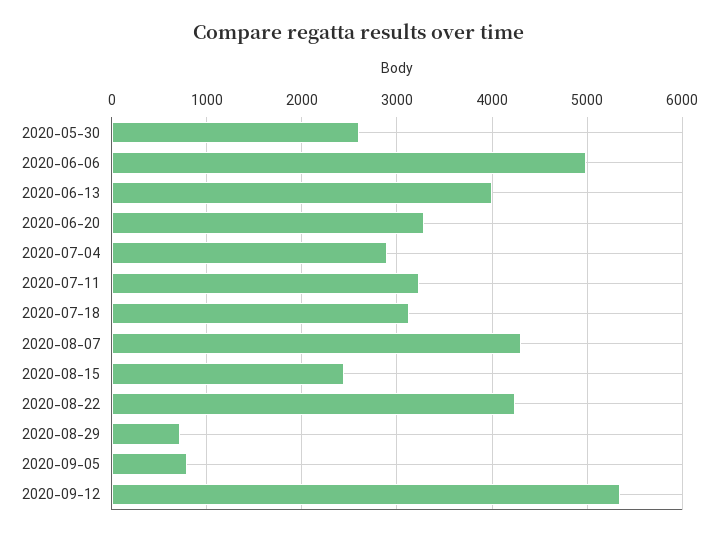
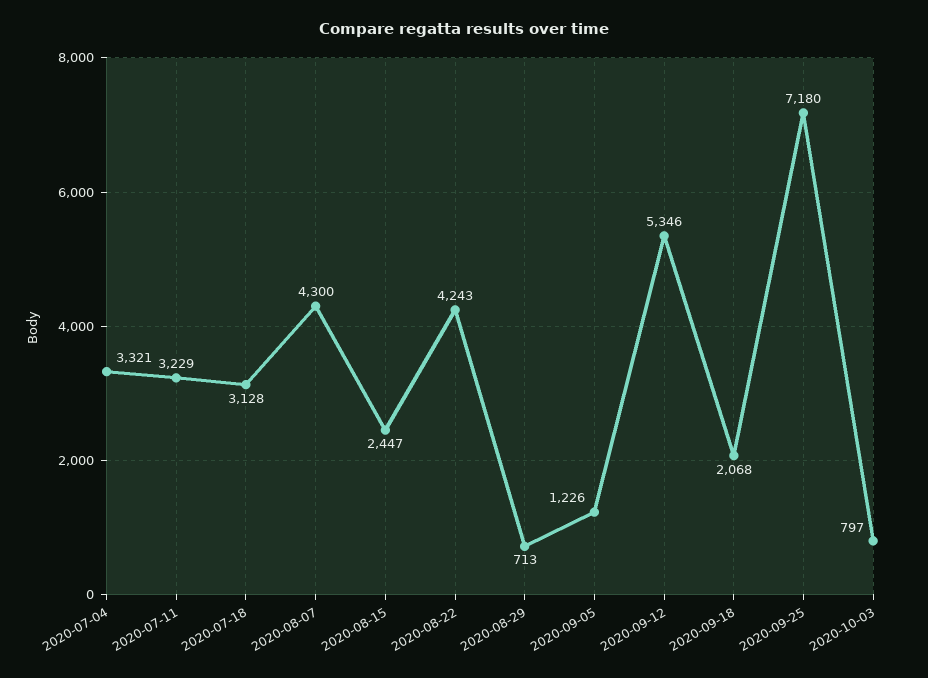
2020-05-30: 2600 -> none
2020-06-06: 5000 -> none
2020-06-13: 4000 -> none
2020-06-20: 3300 -> none
2020-07-04: 2900 -> 3321
2020-09-05: 800 -> 1226
2020-09-18: none -> 2068
2020-09-25: none -> 7180
2020-10-03: none -> 797

